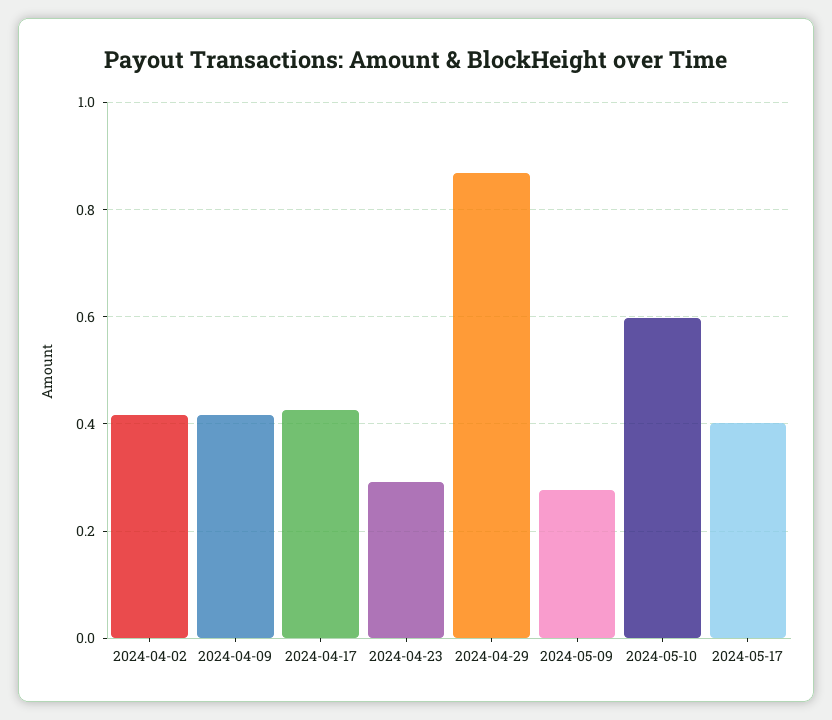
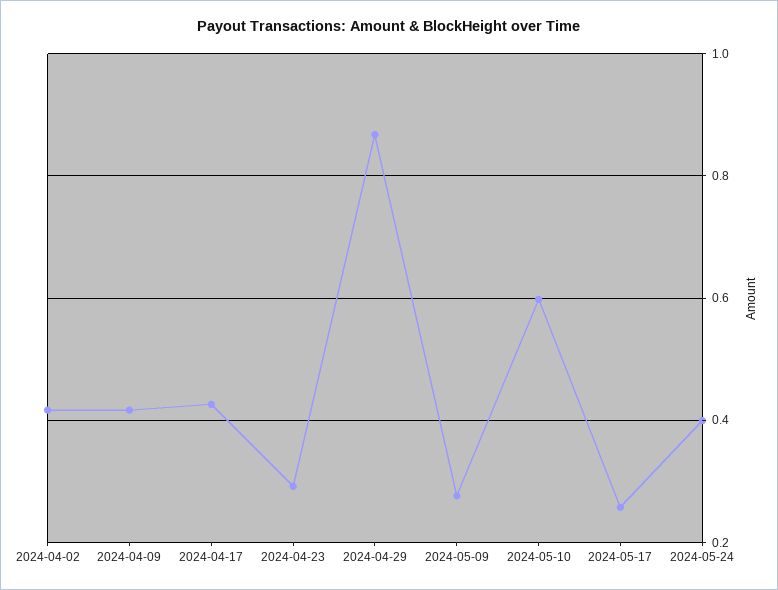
2024-05-17: 0.4 -> 0.26
2024-05-24: none -> 0.4

